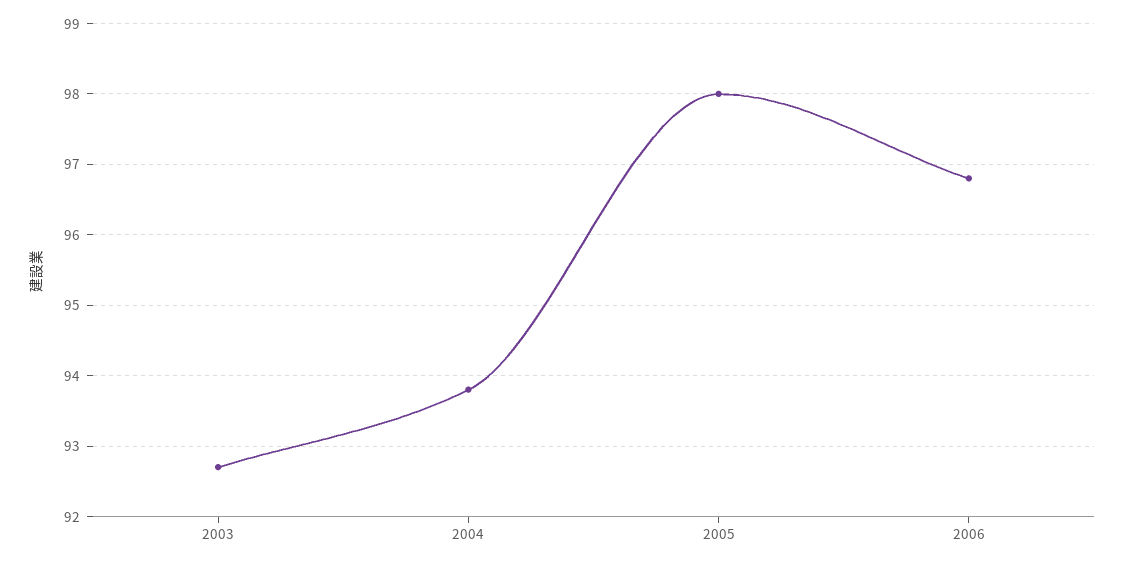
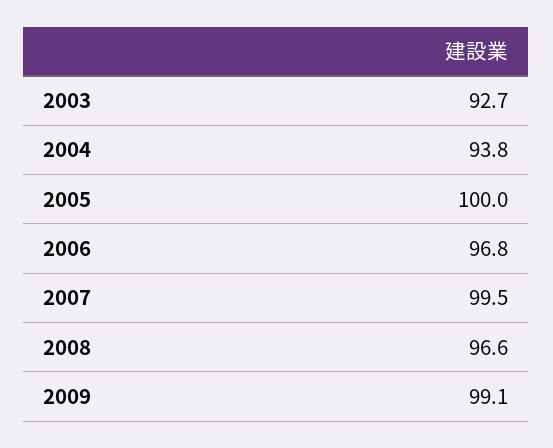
2005: 98 -> 100
2007: none -> 99.5
2008: none -> 96.6
2009: none -> 99.1

